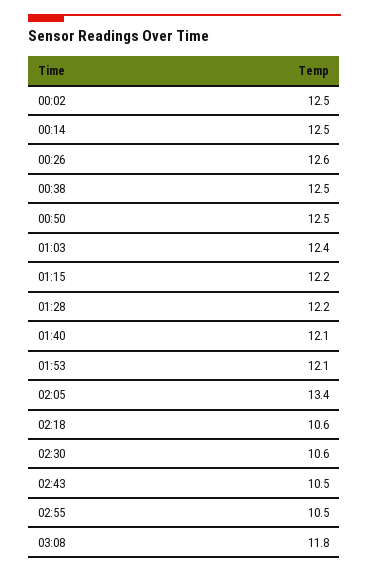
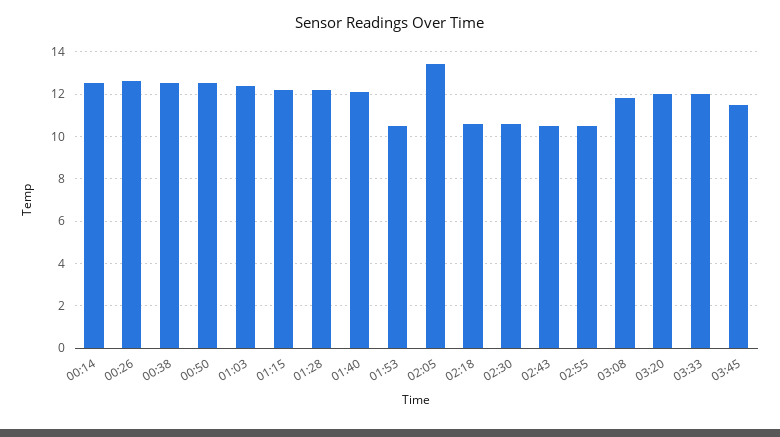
00:02: 12.5 -> none
01:53: 12.1 -> 10.5
03:20: none -> 12
03:33: none -> 12
03:45: none -> 11.5

